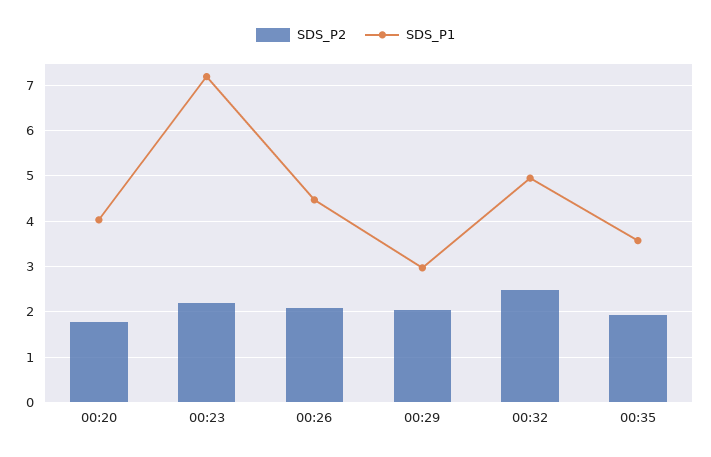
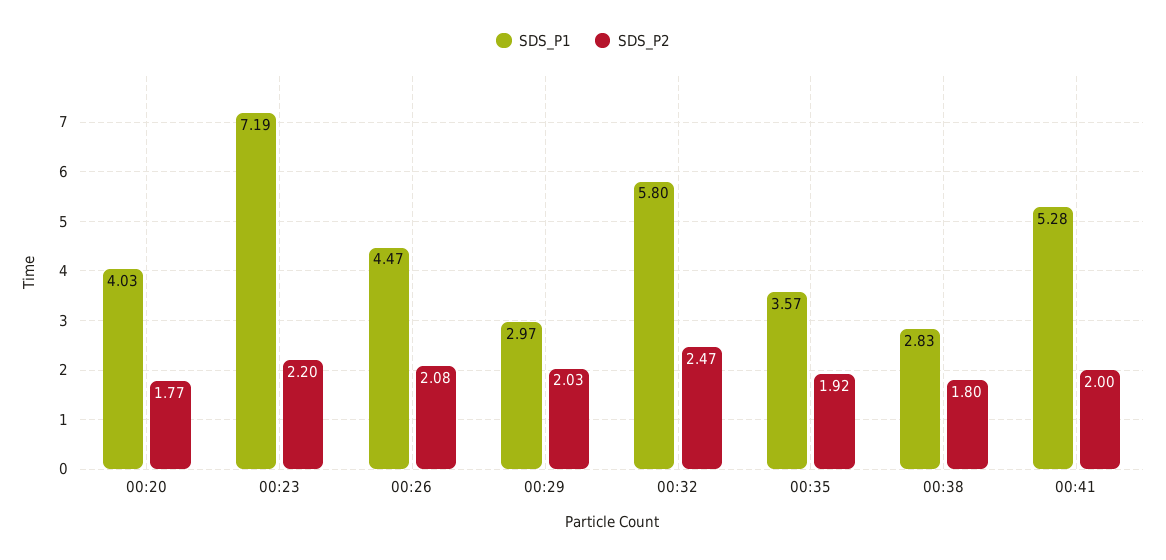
SDS_P1, 00:32: 5 -> 5.8
SDS_P1, 00:38: none -> 2.83
SDS_P2, 00:38: none -> 1.8
SDS_P1, 00:41: none -> 5.28
SDS_P2, 00:41: none -> 2

